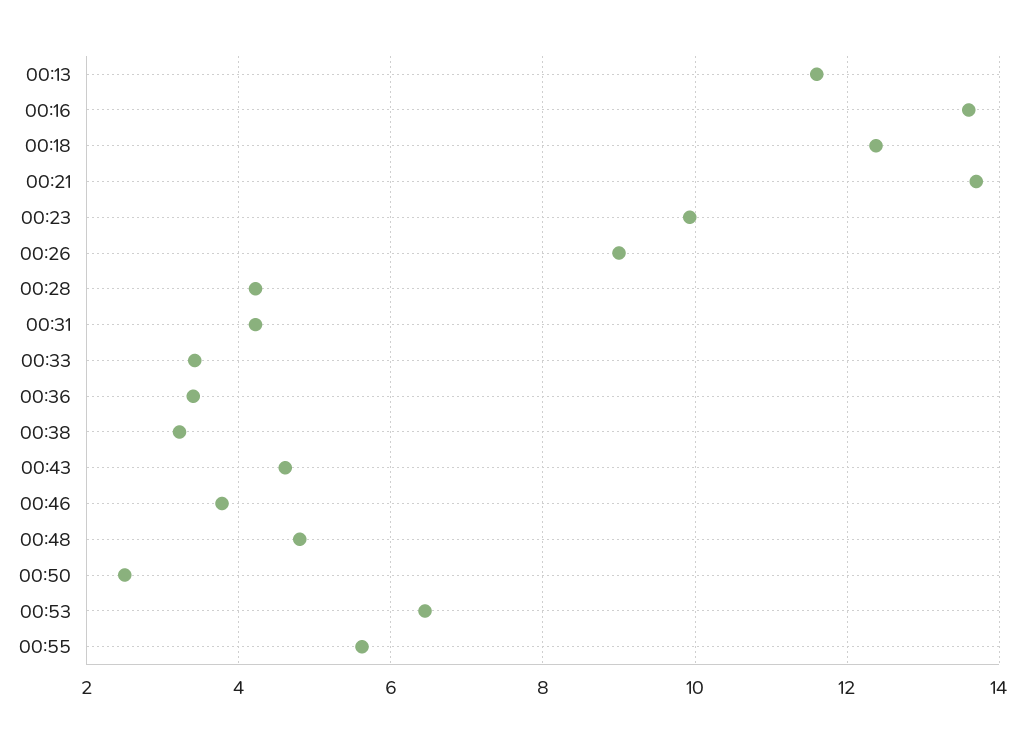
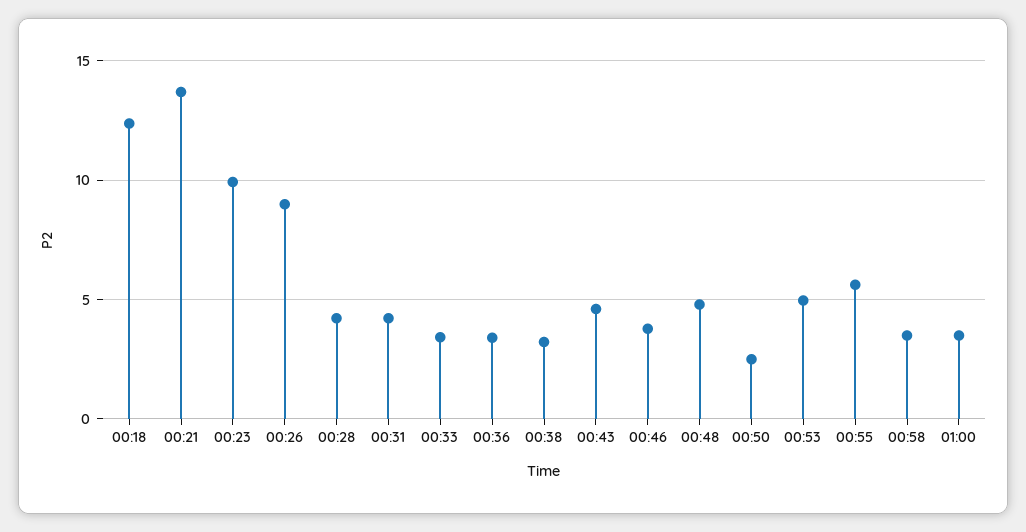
00:13: 11.6 -> none
00:16: 13.6 -> none
00:53: 6.4 -> 5
00:58: none -> 3.5
01:00: none -> 3.5

